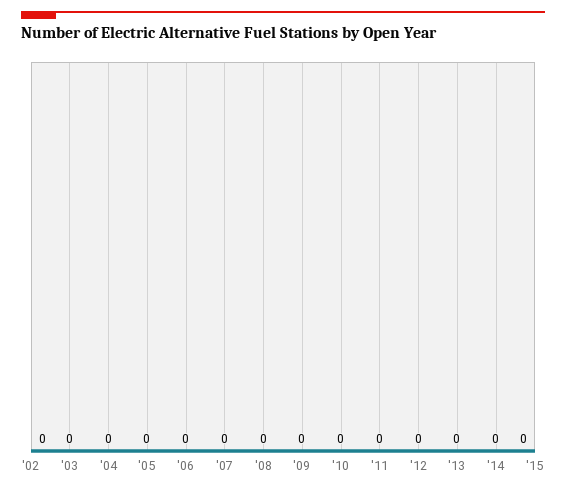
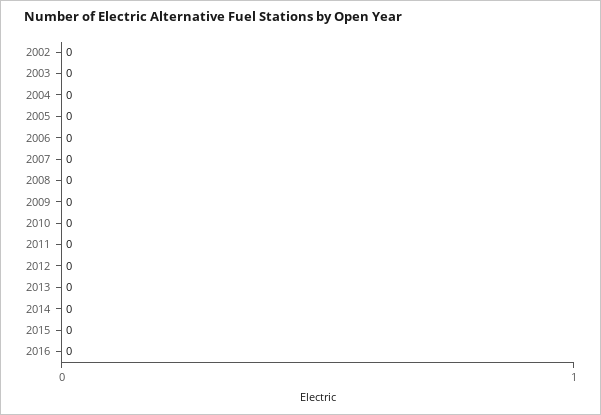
2016: none -> 0

